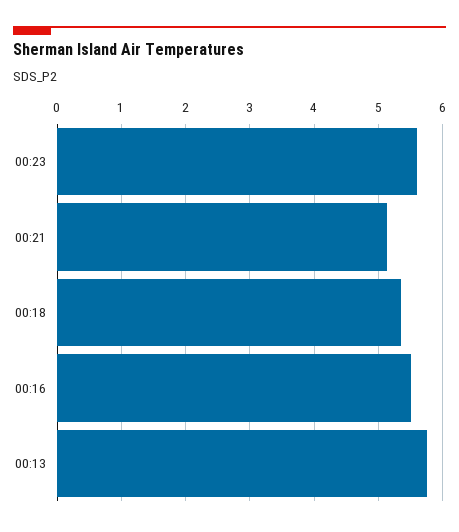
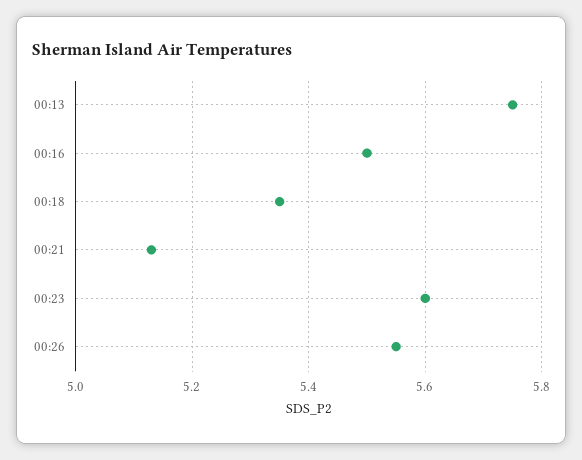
00:26: none -> 5.55

